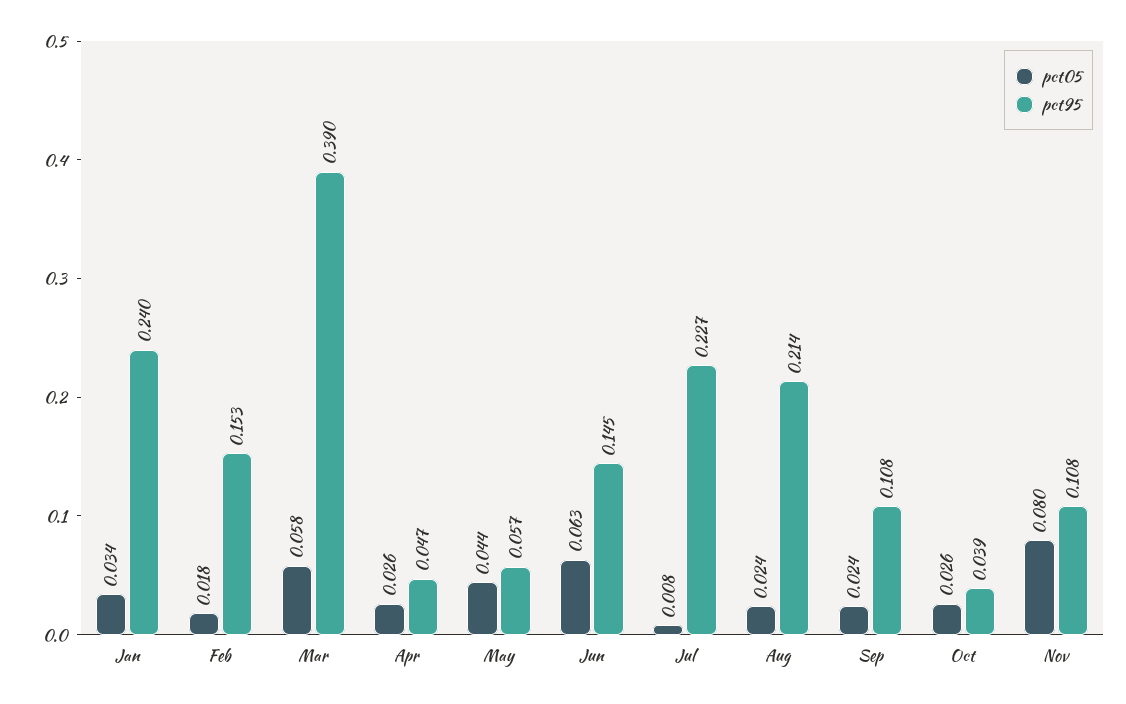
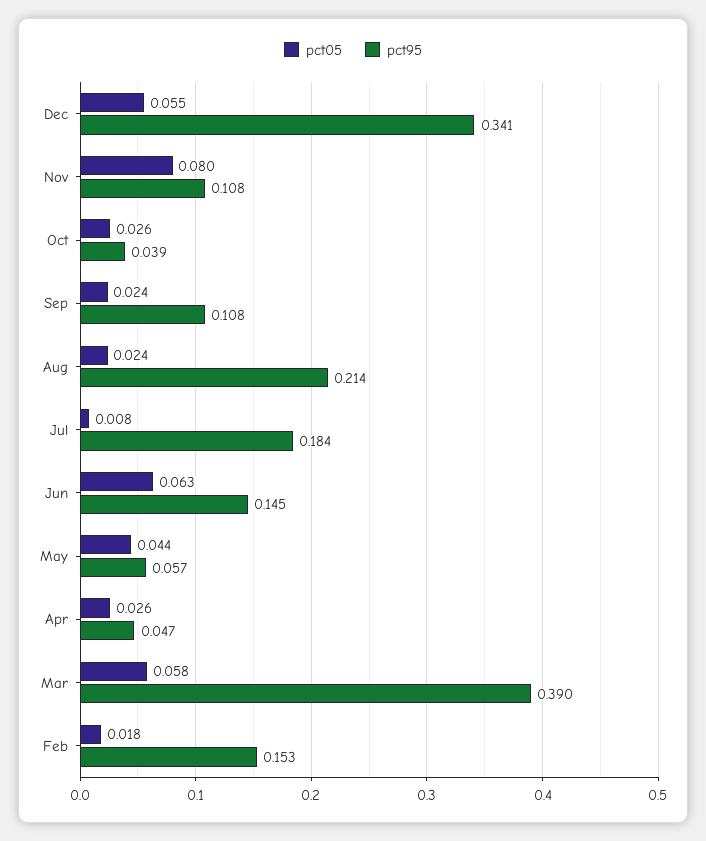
pct05, Jan: 0.034 -> none
pct95, Jan: 0.24 -> none
pct95, Jul: 0.227 -> 0.184
pct05, Dec: none -> 0.055
pct95, Dec: none -> 0.341

